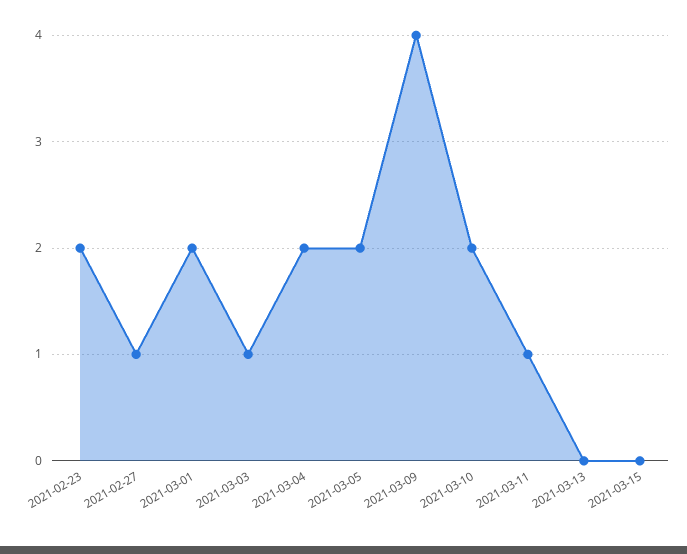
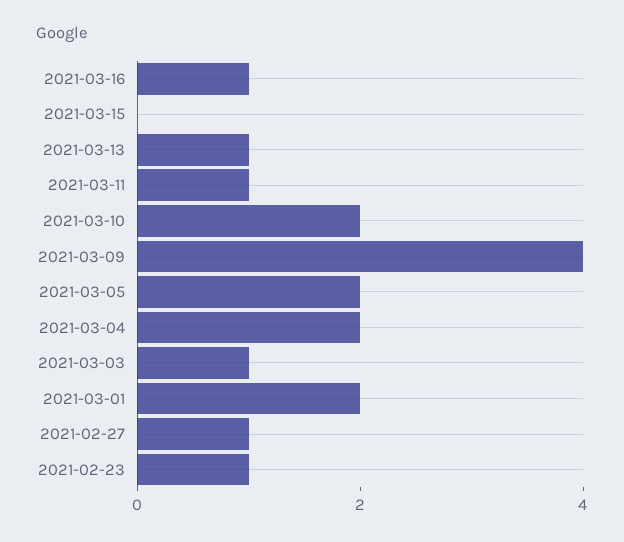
2021-02-23: 2 -> 1
2021-03-13: 0 -> 1
2021-03-16: none -> 1

